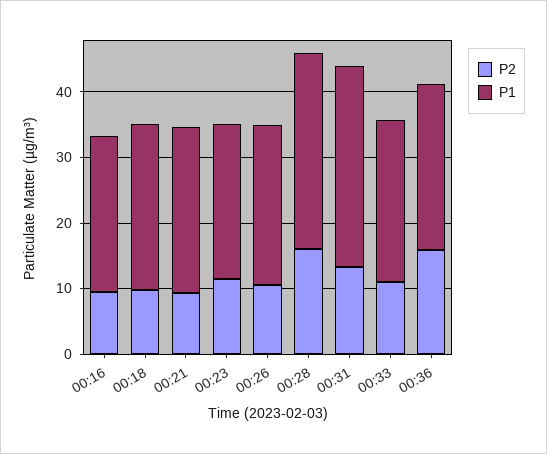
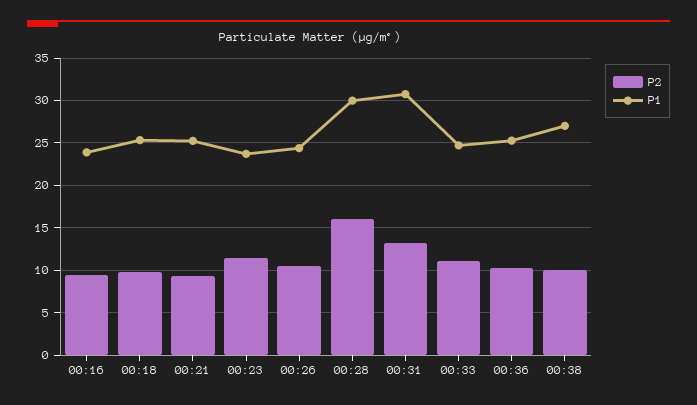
P2, 00:36: 16 -> 10
P2, 00:38: none -> 10
P1, 00:38: none -> 27

